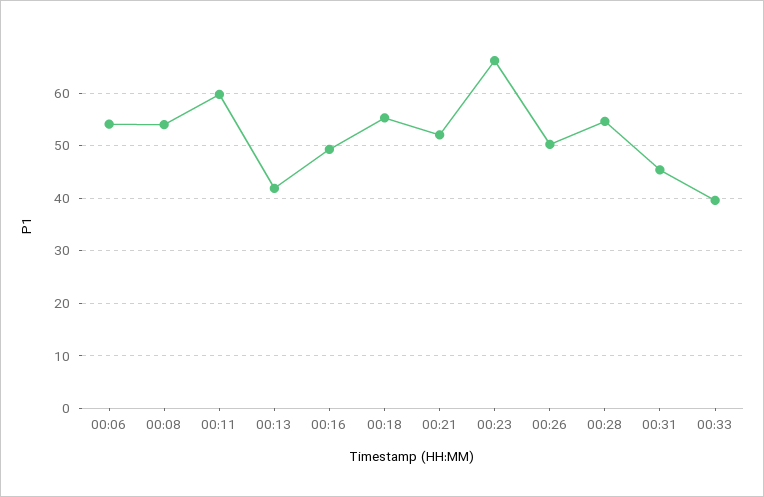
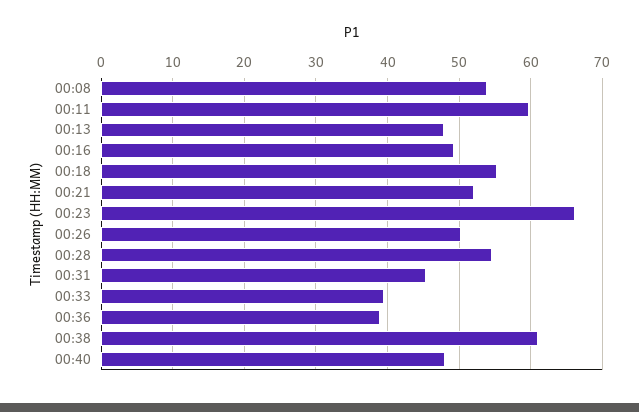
00:06: 54 -> none
00:13: 42 -> 48
00:36: none -> 39
00:38: none -> 61
00:40: none -> 48

